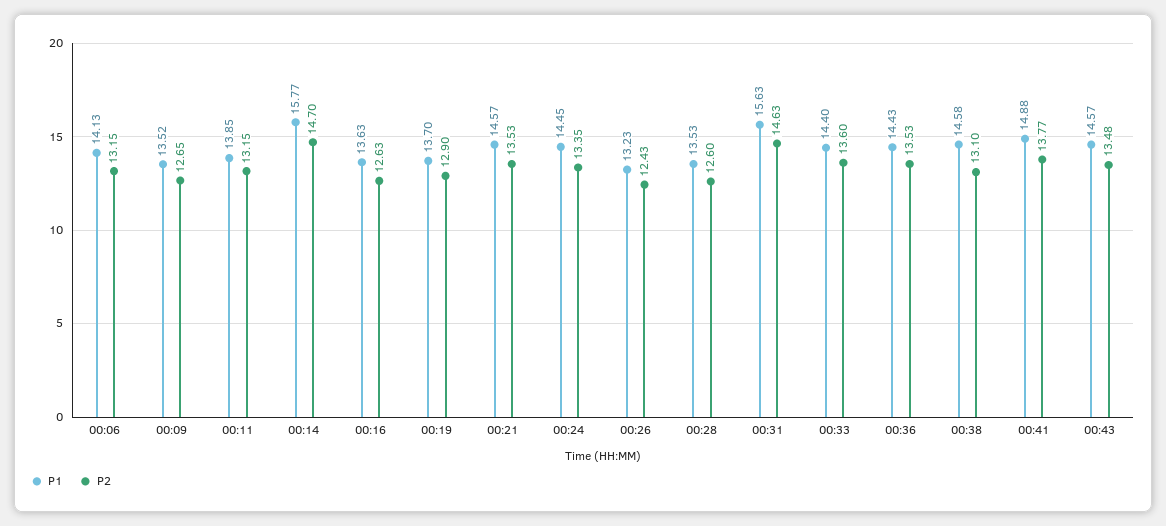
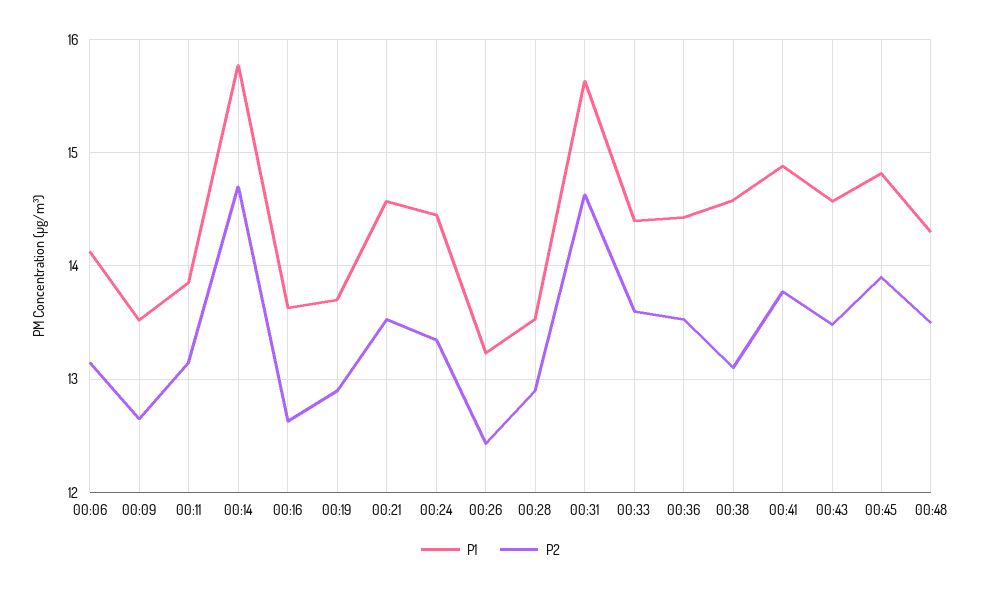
P2, 00:28: 12.6 -> 12.9
P1, 00:45: none -> 14.8
P2, 00:45: none -> 13.9
P1, 00:48: none -> 14.3
P2, 00:48: none -> 13.5

